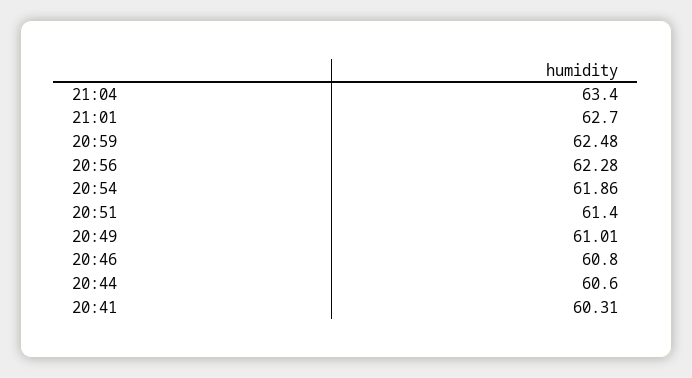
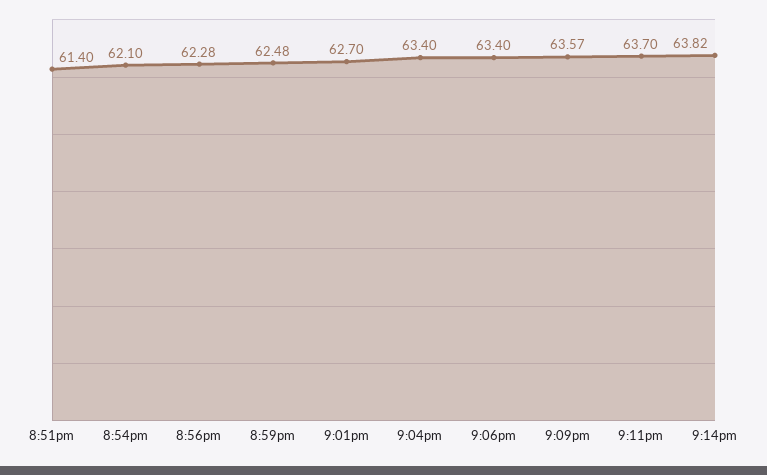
20:54: 61.86 -> 62.1
20:49: 61.01 -> none
20:46: 60.8 -> none
20:44: 60.6 -> none
20:41: 60.31 -> none
9:06pm: none -> 63.4
9:09pm: none -> 63.57
9:11pm: none -> 63.7
9:14pm: none -> 63.82

